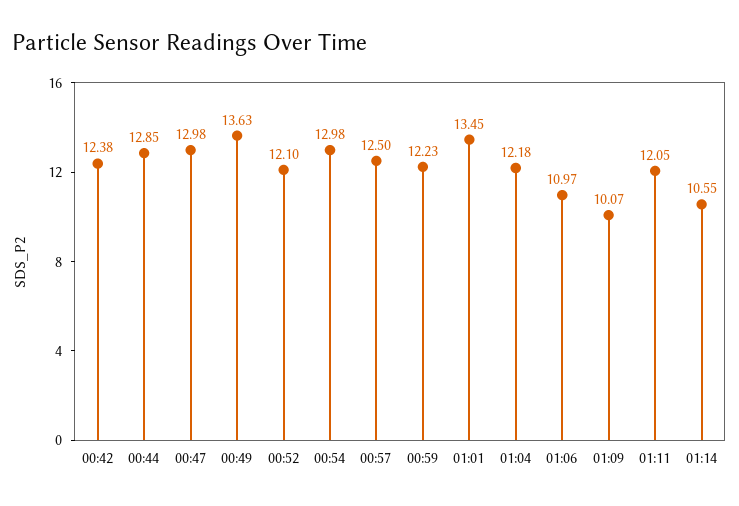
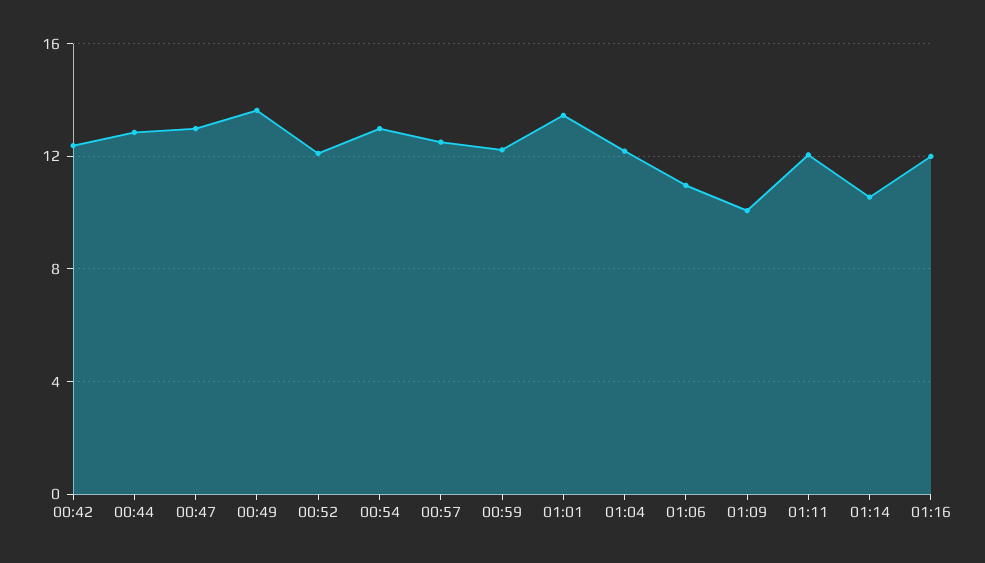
01:16: none -> 12

